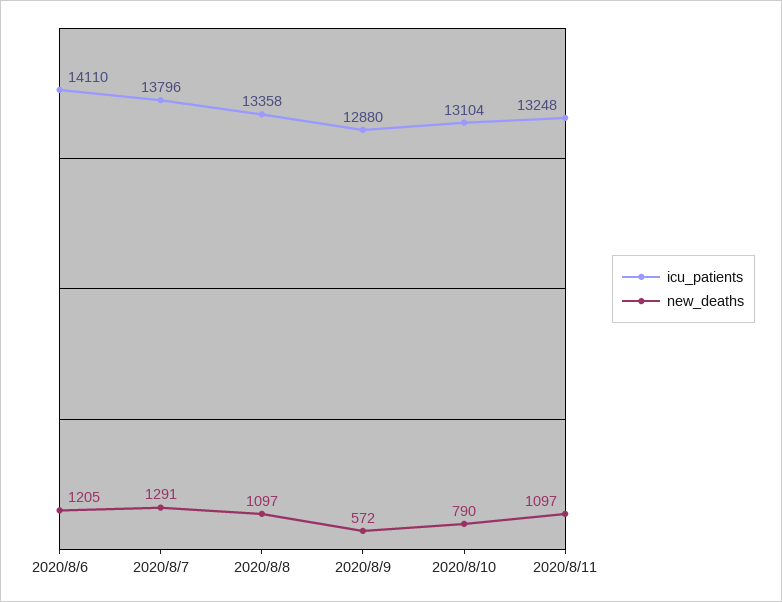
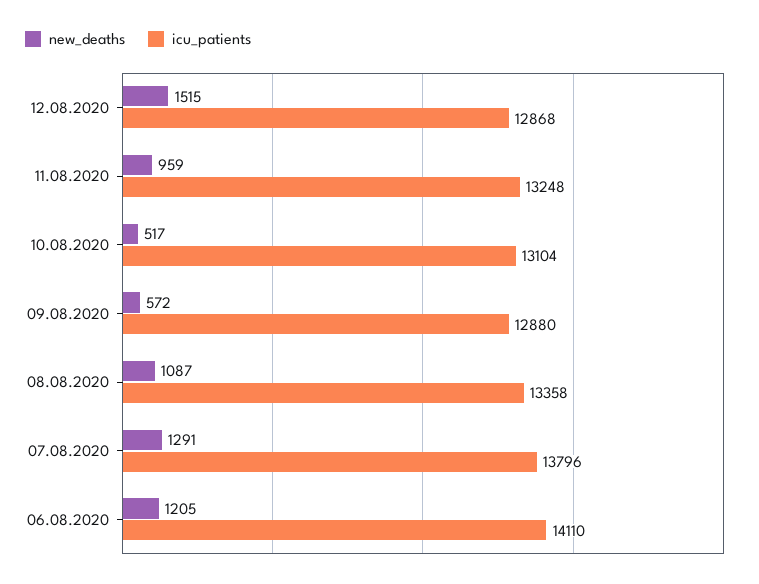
new_deaths, 2020/8/8: 1097 -> 1087
new_deaths, 2020/8/10: 790 -> 517
new_deaths, 2020/8/11: 1097 -> 959
new_deaths, 12.08.2020: none -> 1515
icu_patients, 12.08.2020: none -> 12868

